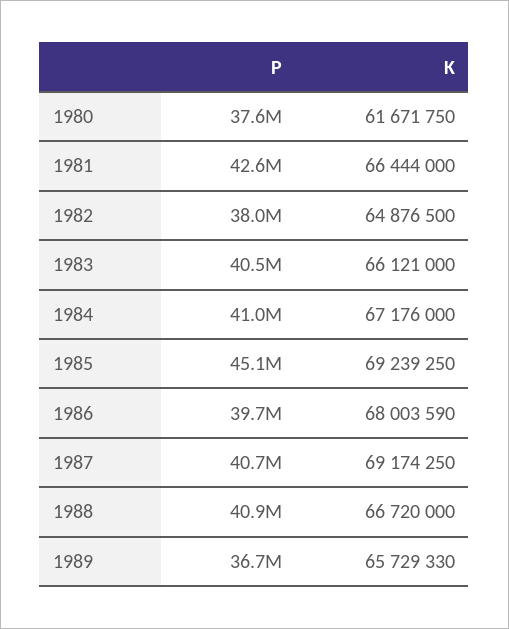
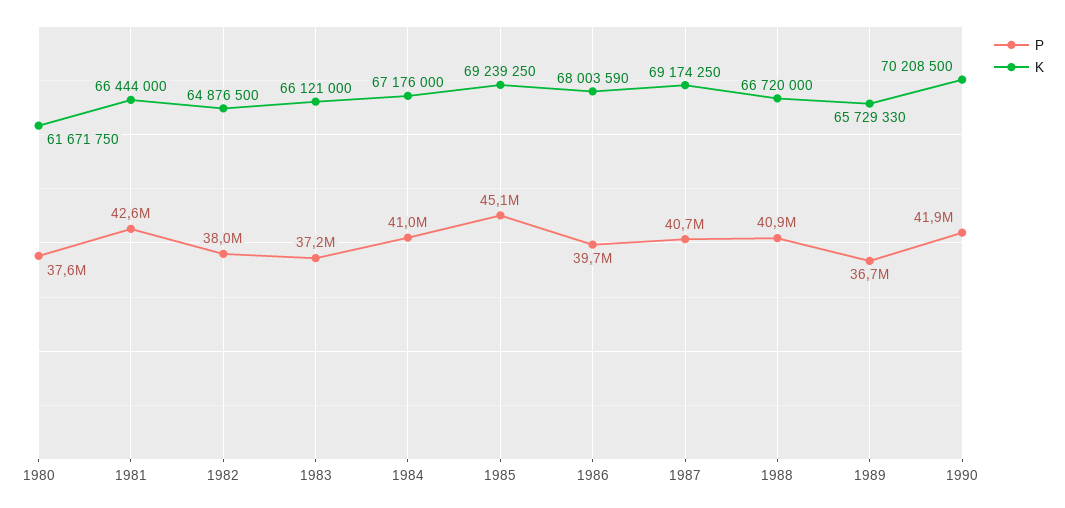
P, 1983: 40500000 -> 37200000
P, 1990: none -> 41900000
K, 1990: none -> 70208500

